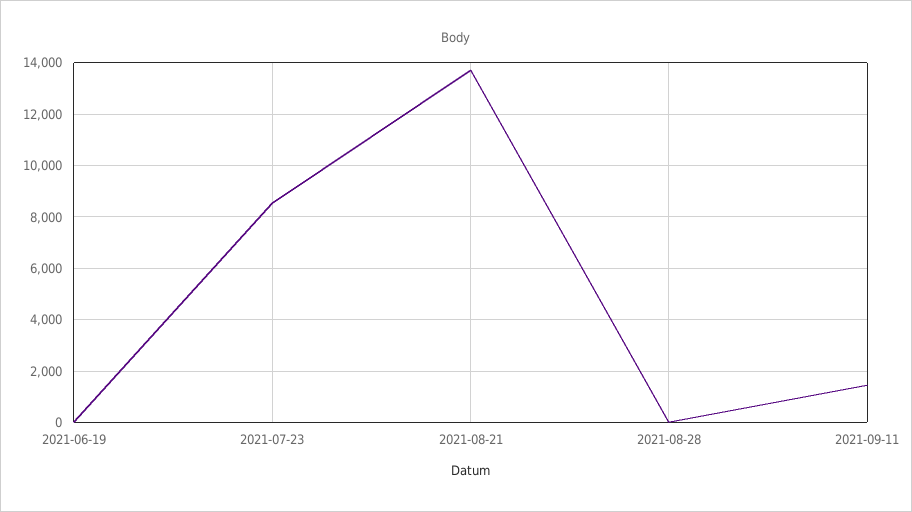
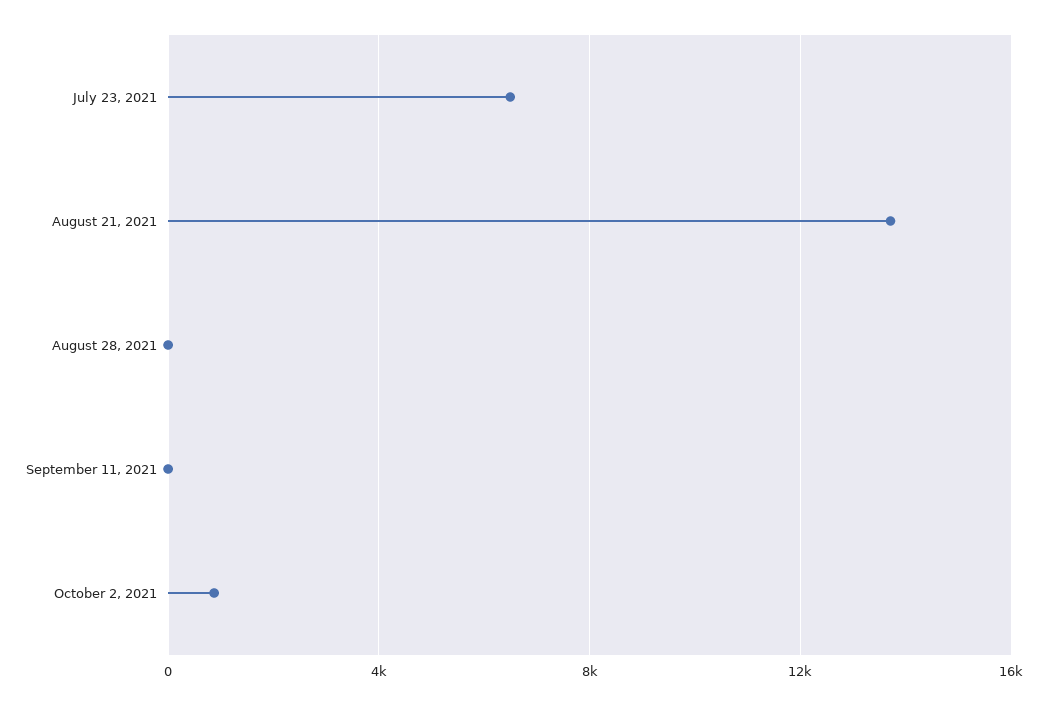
2021-06-19: 0 -> none
2021-07-23: 8500 -> 6500
2021-09-11: 1500 -> 0
October 2, 2021: none -> 1000

